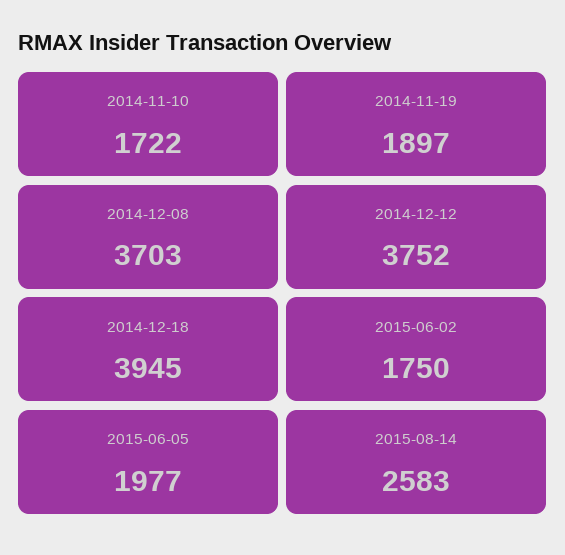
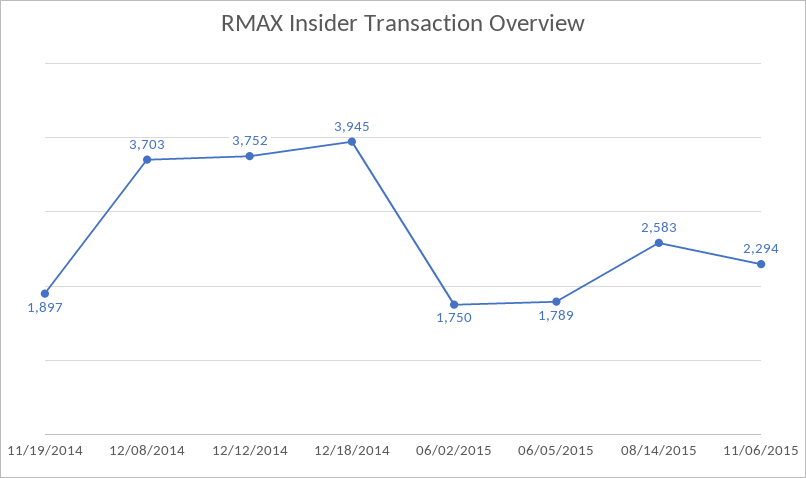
2014-11-10: 1722 -> none
2015-06-05: 1977 -> 1789
11/06/2015: none -> 2294

